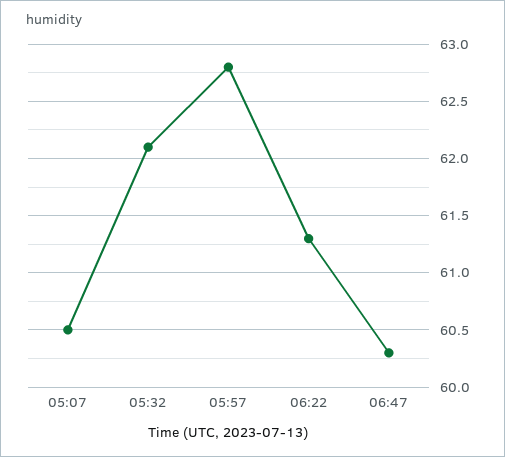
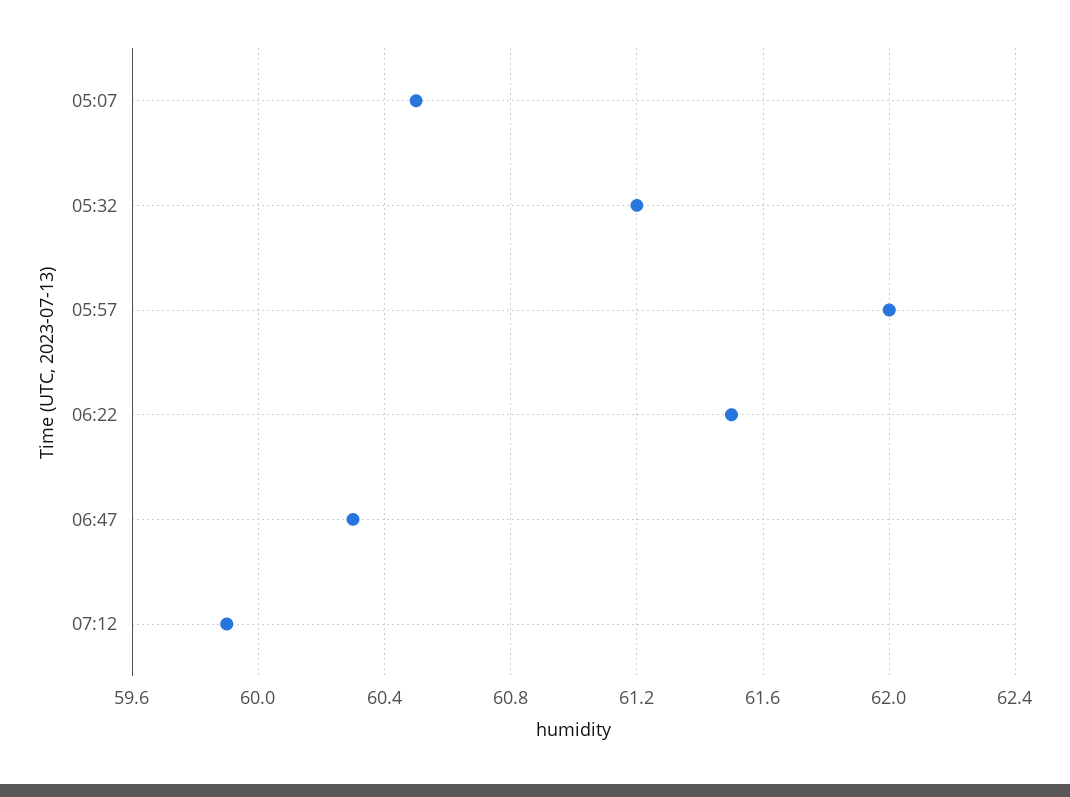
05:32: 62.1 -> 61.2
05:57: 62.8 -> 62
06:22: 61.3 -> 61.5
07:12: none -> 59.9

